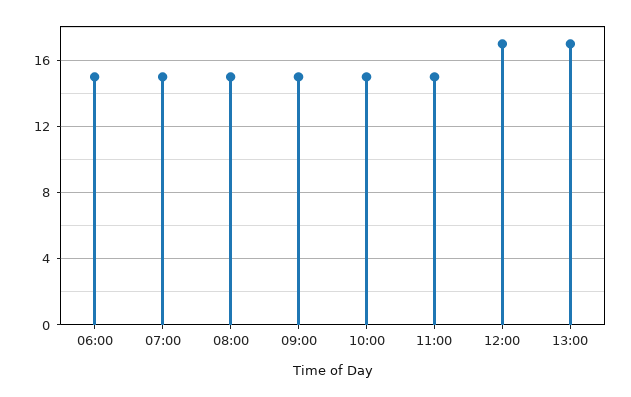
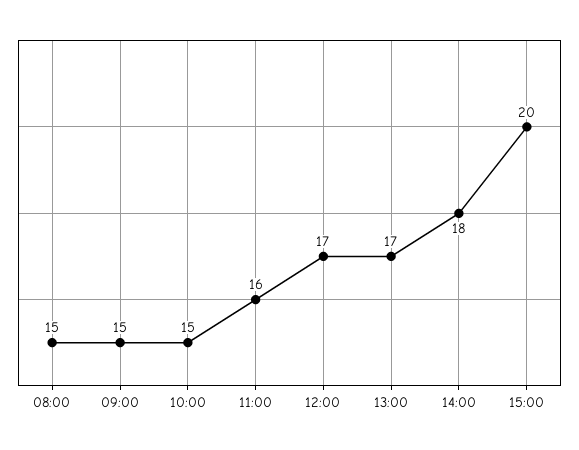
06:00: 15 -> none
07:00: 15 -> none
11:00: 15 -> 16
14:00: none -> 18
15:00: none -> 20

